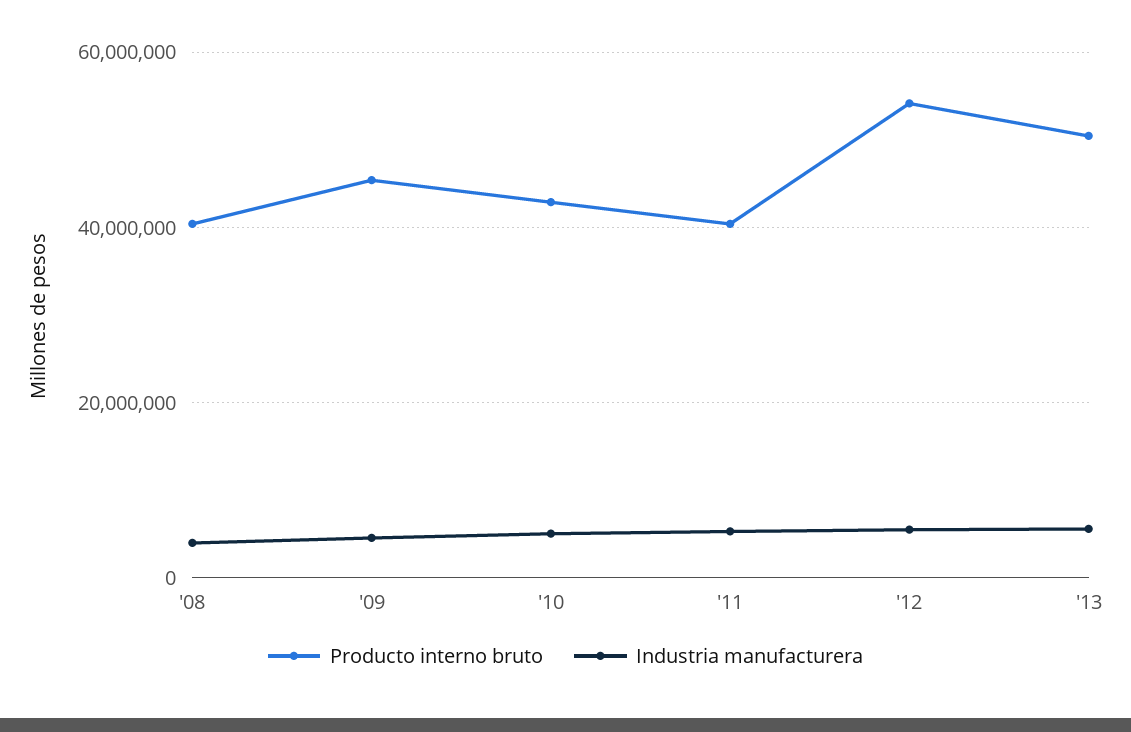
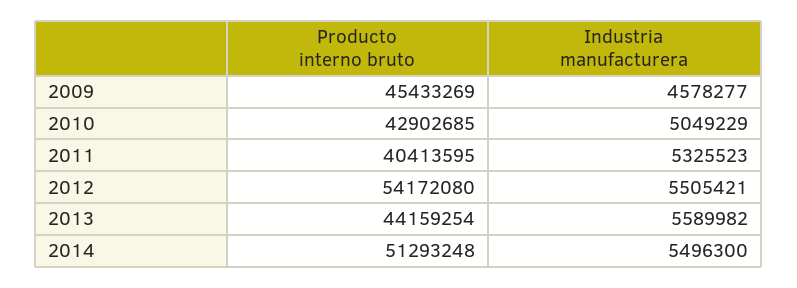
Producto interno bruto, '08: 40000000 -> none
Industria manufacturera, '08: 4000000 -> none
Producto interno bruto, '13: 50000000 -> 44159254
Producto interno bruto, 2014: none -> 51293248
Industria manufacturera, 2014: none -> 5496300

